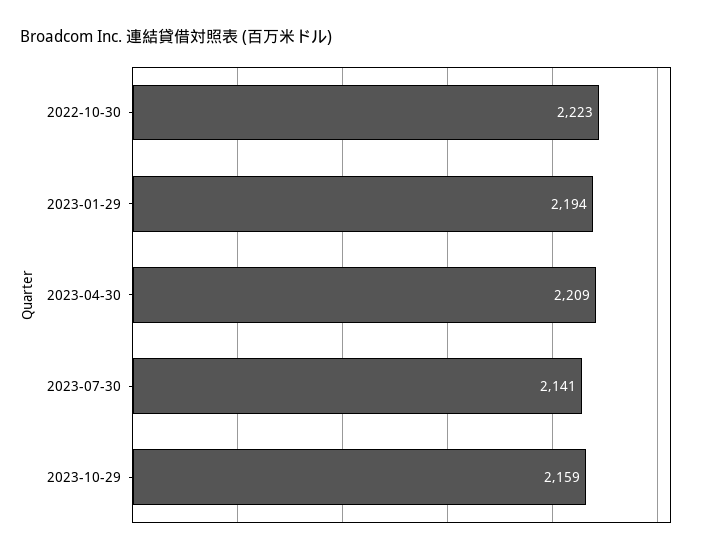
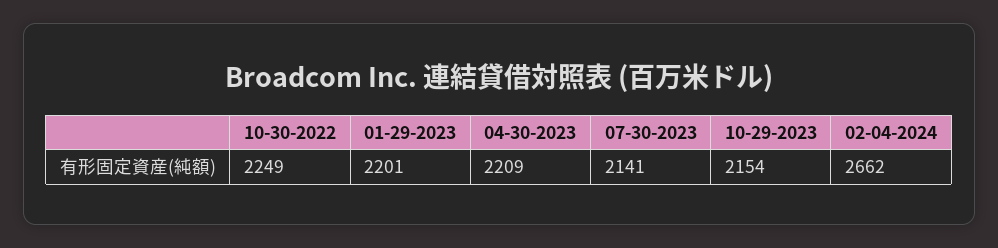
2022-10-30: 2223 -> 2249
2023-01-29: 2194 -> 2201
2023-10-29: 2159 -> 2154
02-04-2024: none -> 2662

